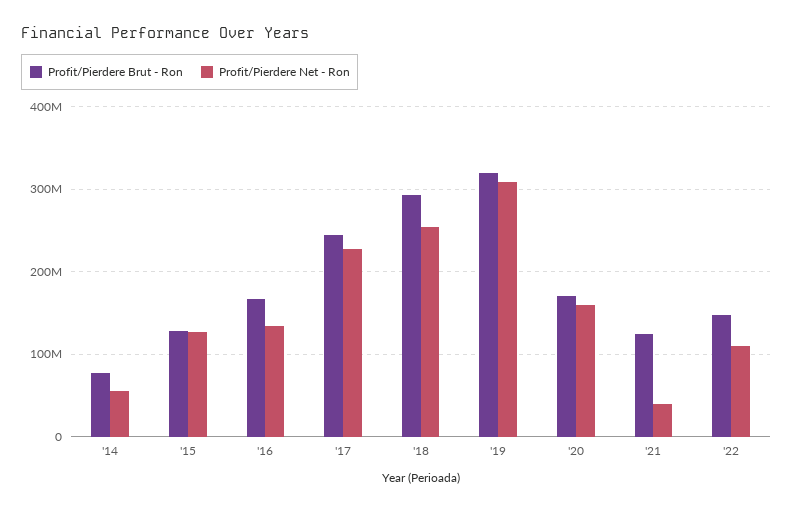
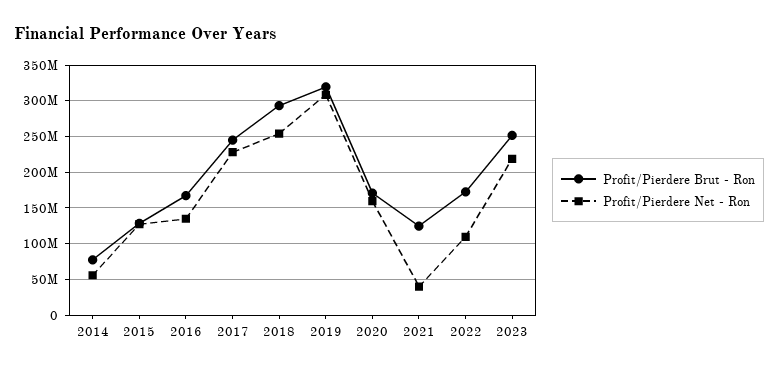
Profit/Pierdere Brut - Ron, '22: 150000000 -> 170000000
Profit/Pierdere Brut - Ron, 2023: none -> 250000000
Profit/Pierdere Net - Ron, 2023: none -> 220000000

